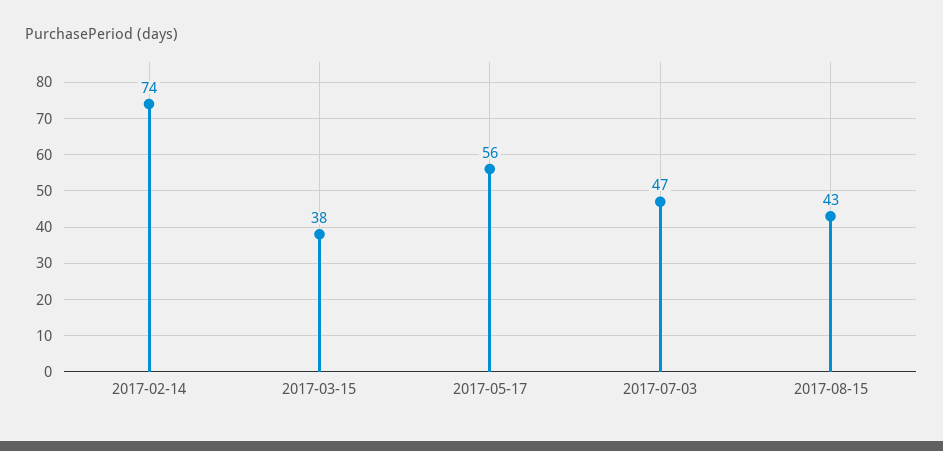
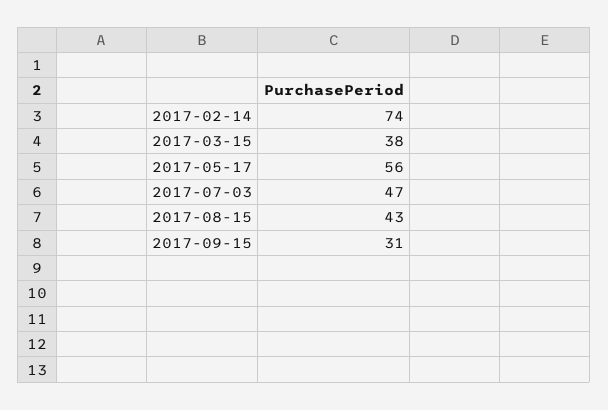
2017-09-15: none -> 31

